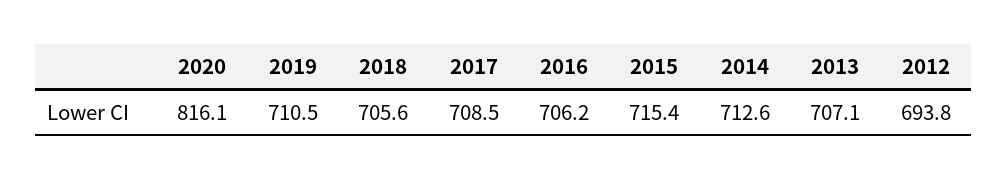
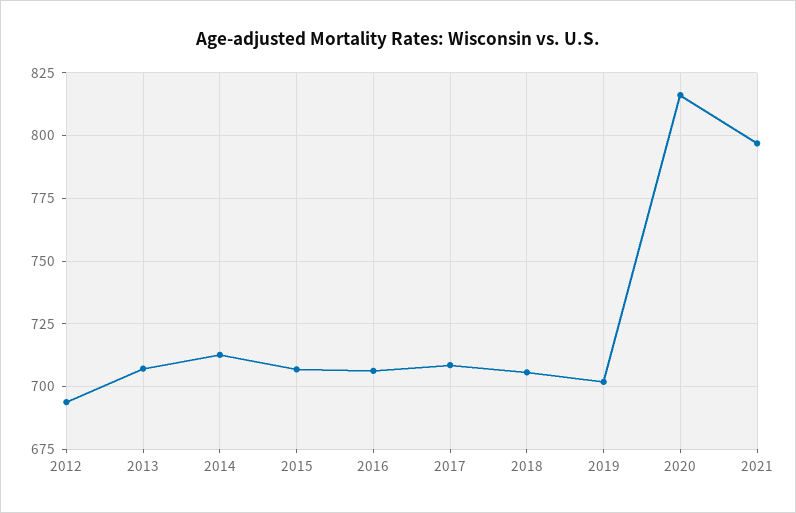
2019: 710.5 -> 702.5
2015: 715.4 -> 707.5
2021: none -> 797.5

